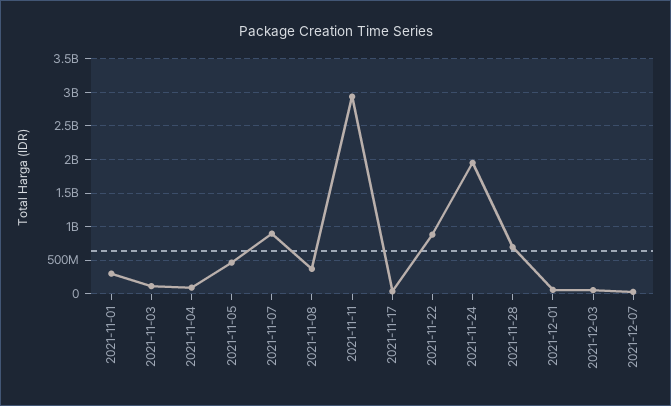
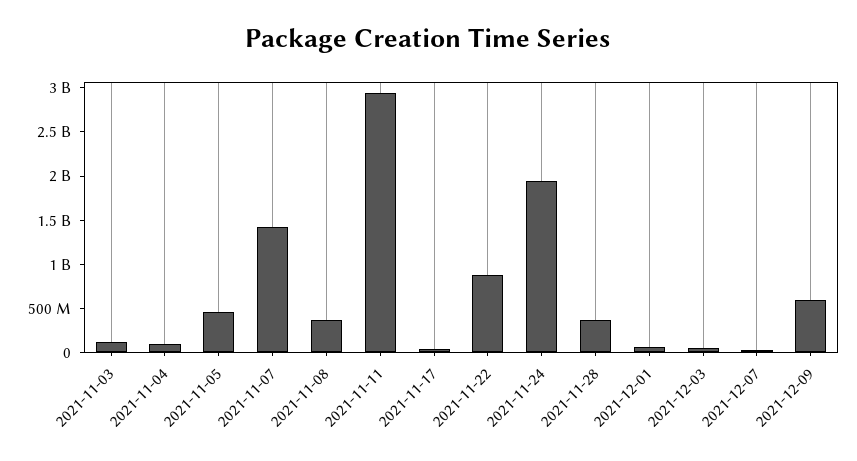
2021-11-01: 300000000 -> none
2021-11-07: 900000000 -> 1400000000
2021-11-28: 700000000 -> 400000000
2021-12-09: none -> 600000000

